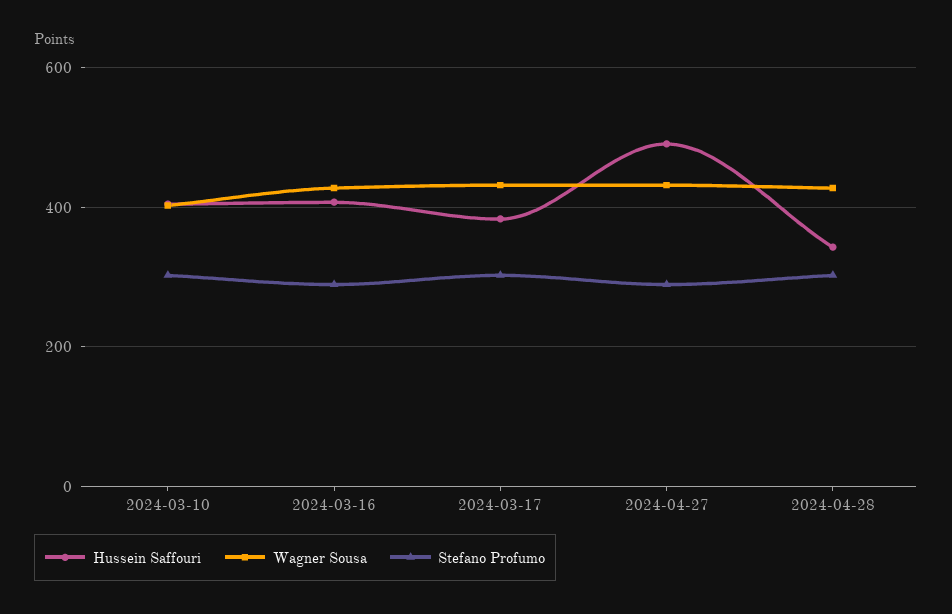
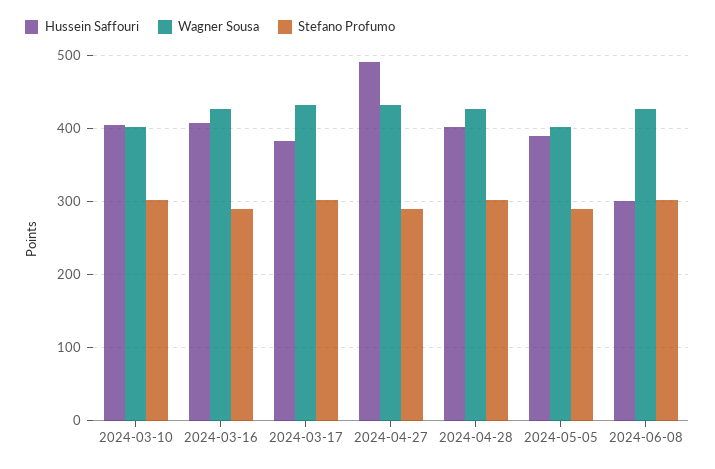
Hussein Saffouri, 2024-04-28: 340 -> 400
Hussein Saffouri, 2024-05-05: none -> 390
Wagner Sousa, 2024-05-05: none -> 400
Stefano Profumo, 2024-05-05: none -> 290
Hussein Saffouri, 2024-06-08: none -> 300
Wagner Sousa, 2024-06-08: none -> 430
Stefano Profumo, 2024-06-08: none -> 300

